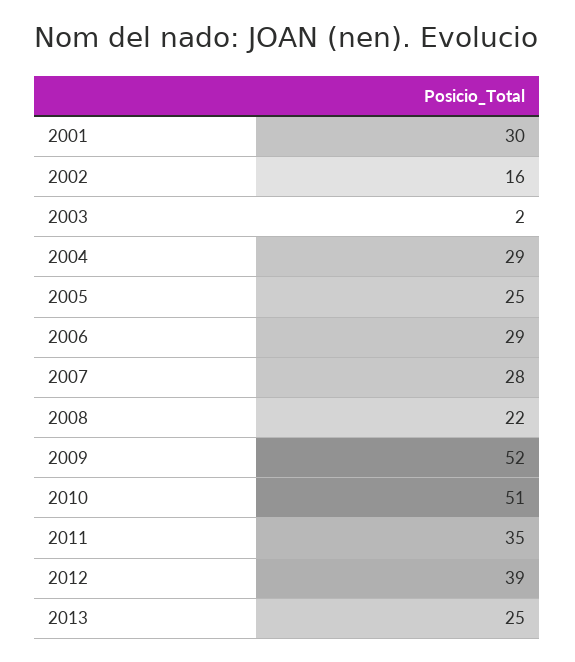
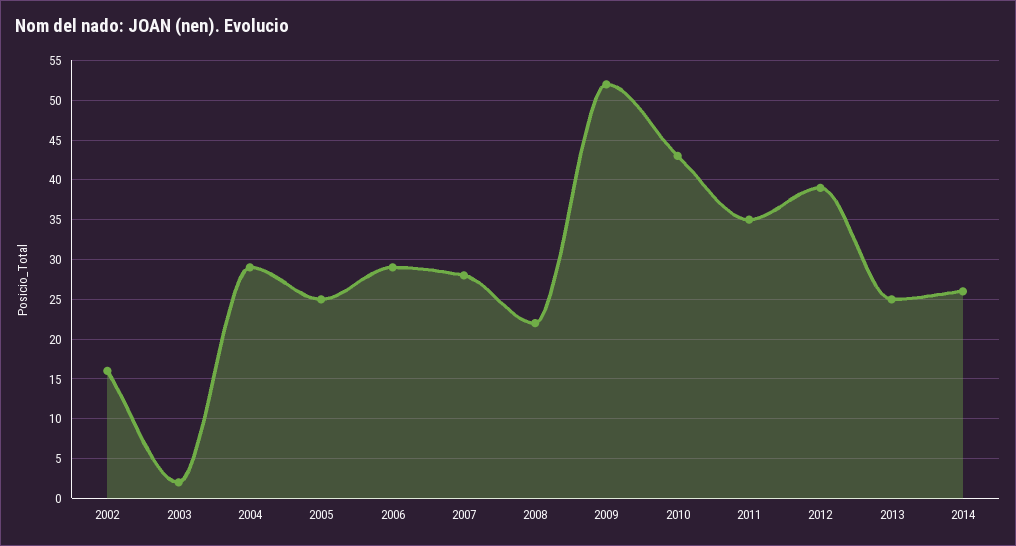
2001: 30 -> none
2010: 51 -> 43
2014: none -> 26

